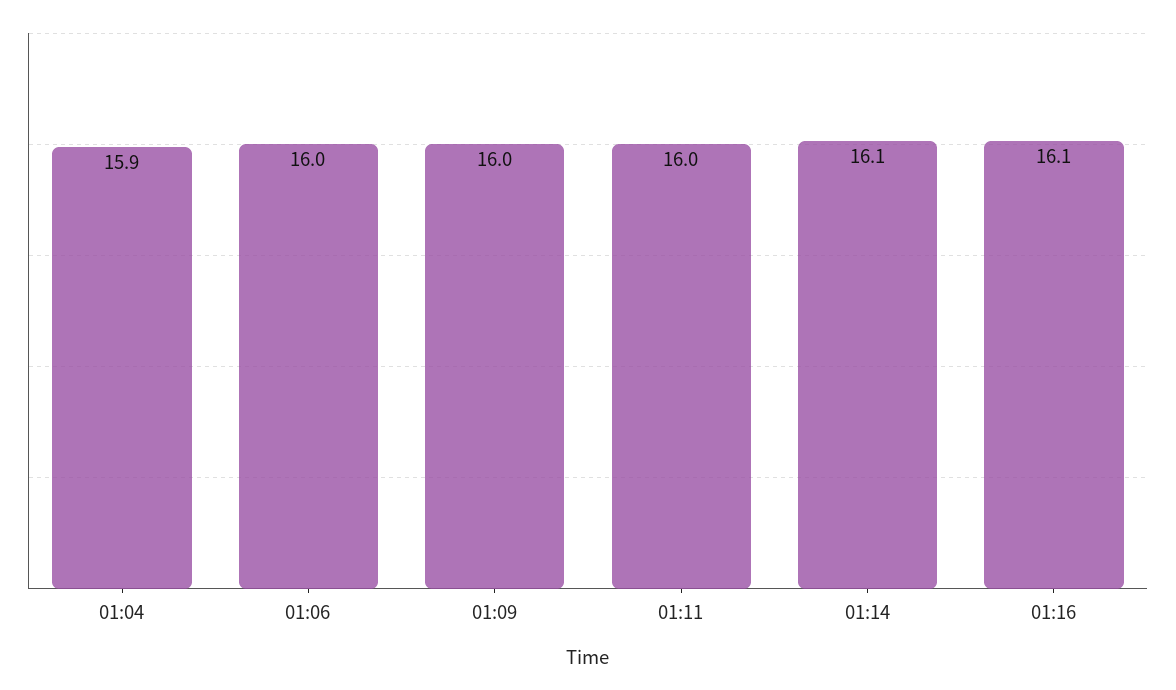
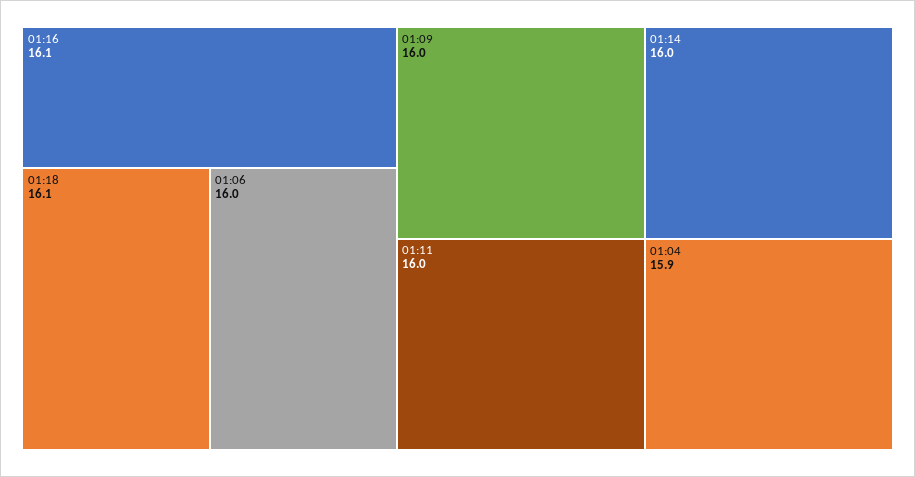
01:14: 16.1 -> 16
01:18: none -> 16.1

